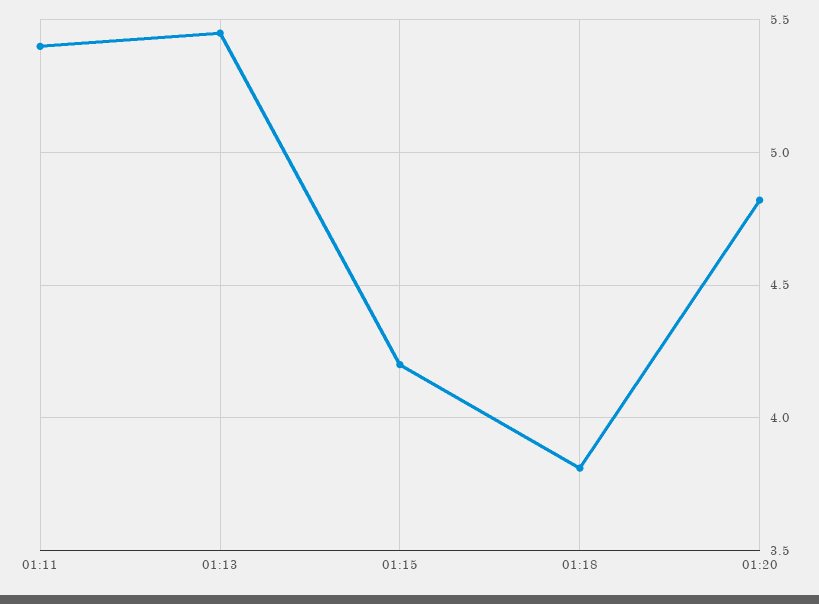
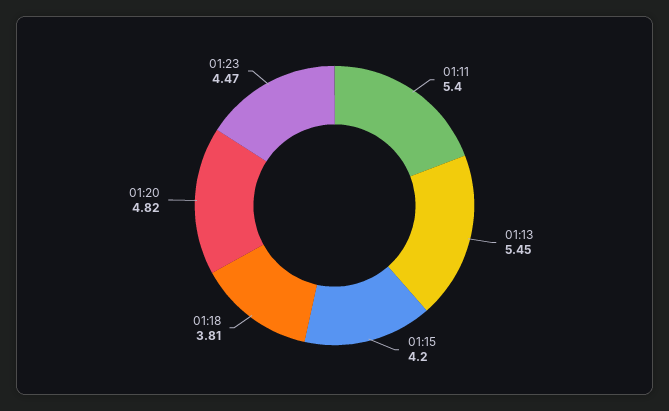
01:23: none -> 4.47

